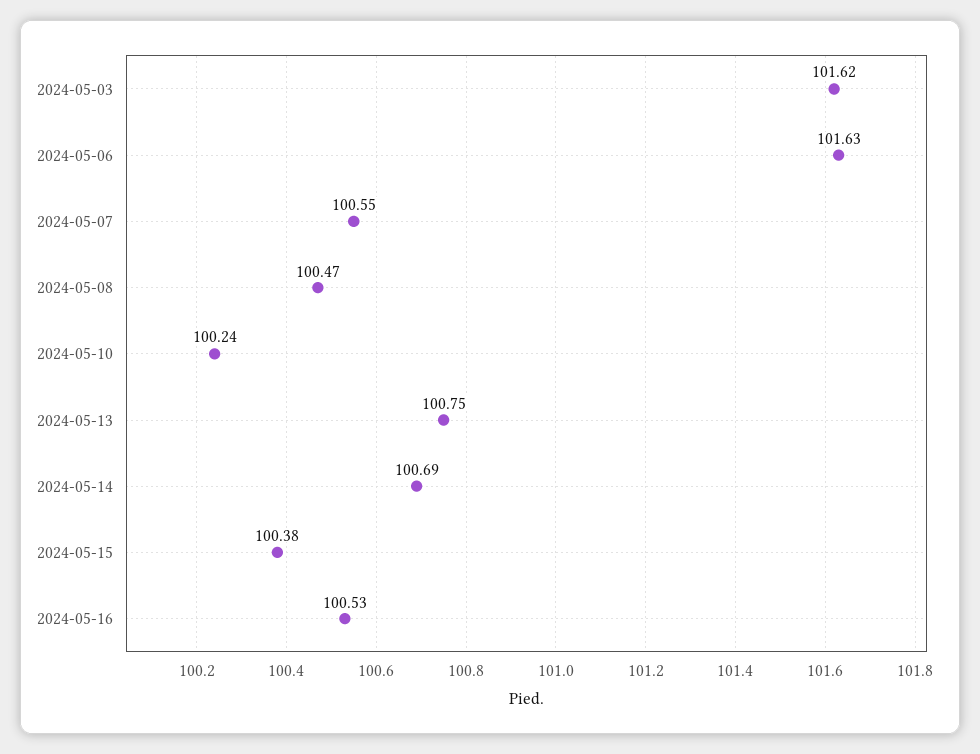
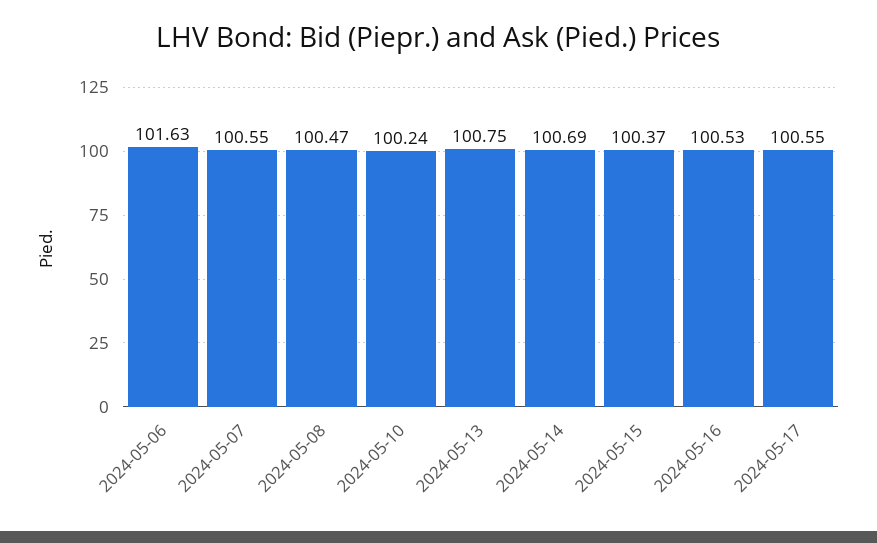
2024-05-03: 101.62 -> none
2024-05-15: 100.38 -> 100.37
2024-05-17: none -> 100.55

